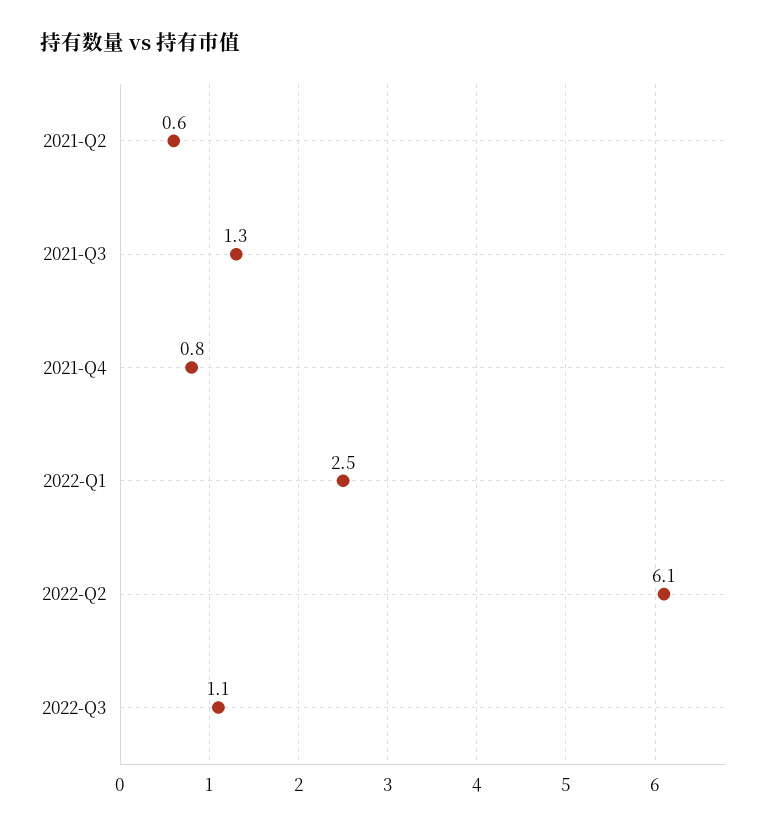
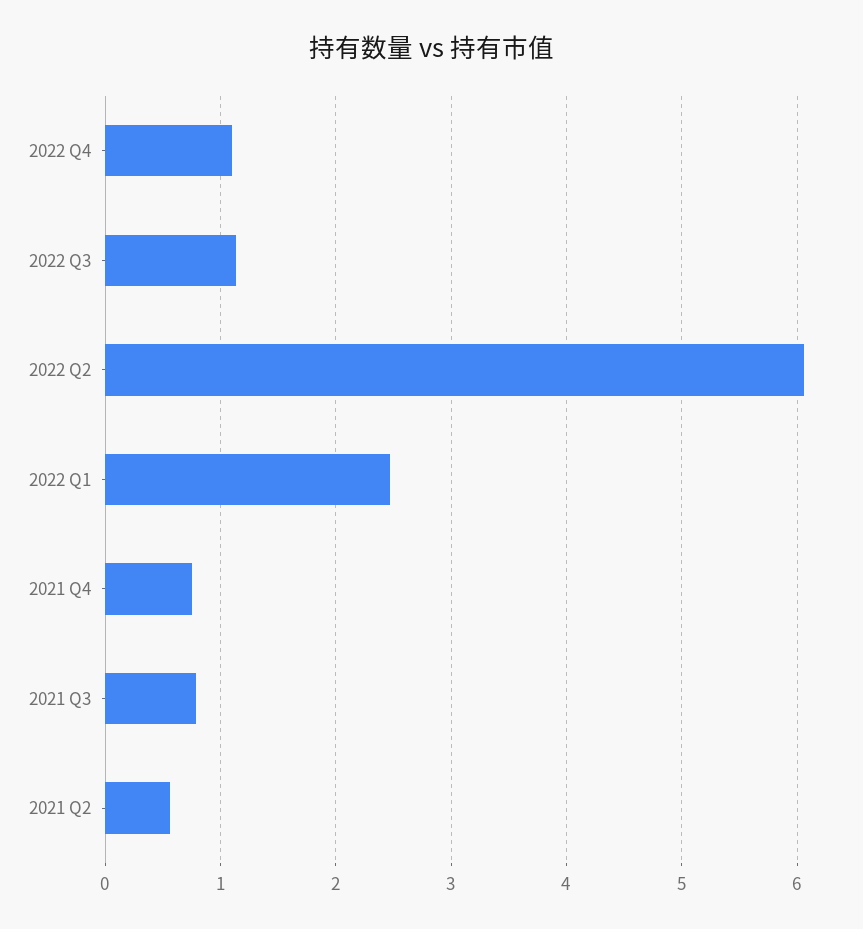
2021-Q3: 1.3 -> 0.8
2022 Q4: none -> 1.1

